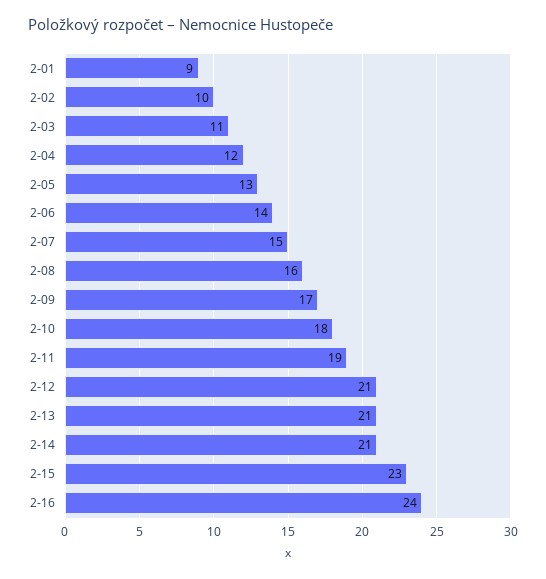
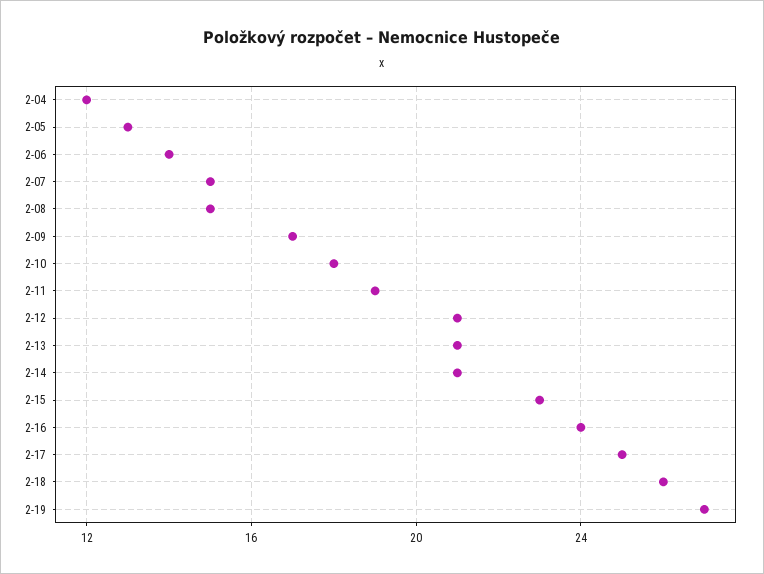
2-01: 9 -> none
2-02: 10 -> none
2-03: 11 -> none
2-08: 16 -> 15
2-17: none -> 25
2-18: none -> 26
2-19: none -> 27

